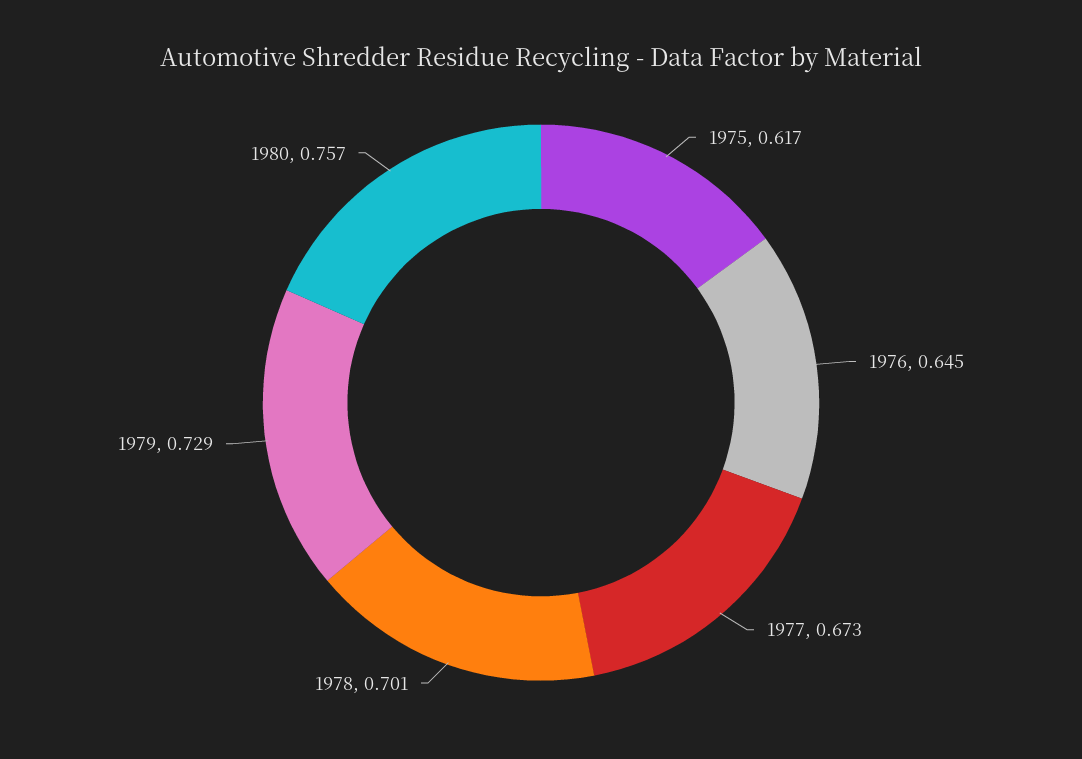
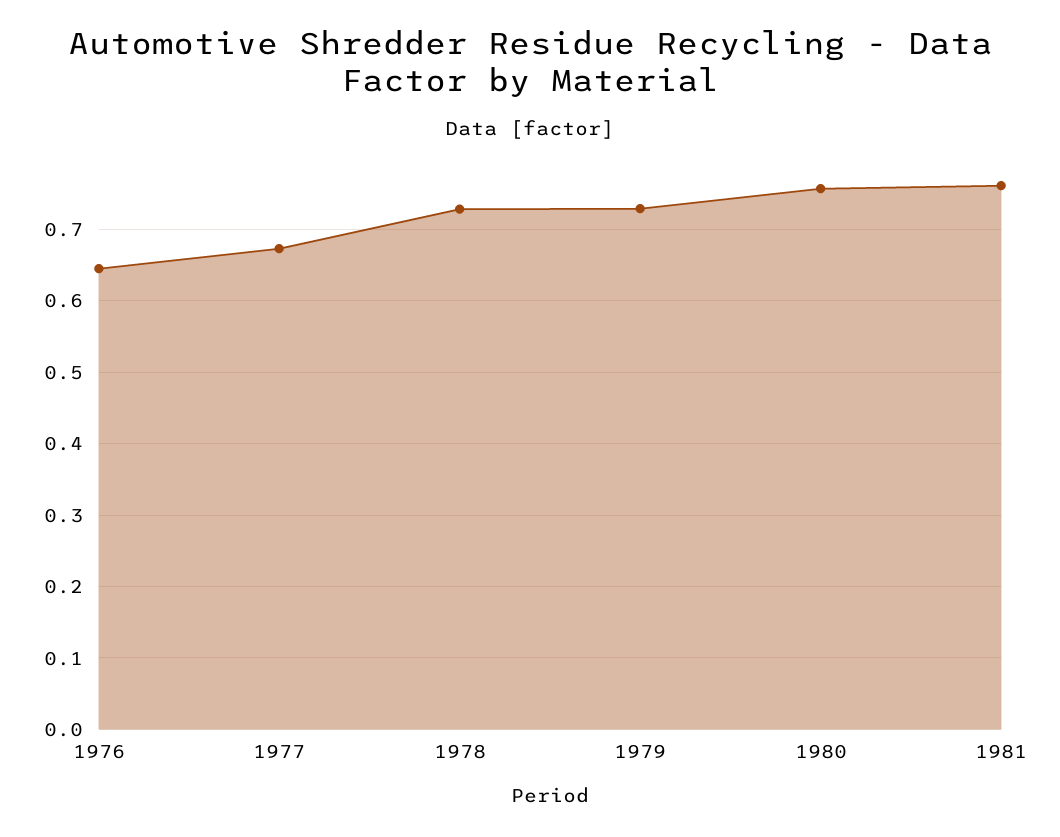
1975: 0.617 -> none
1978: 0.701 -> 0.73
1981: none -> 0.76

